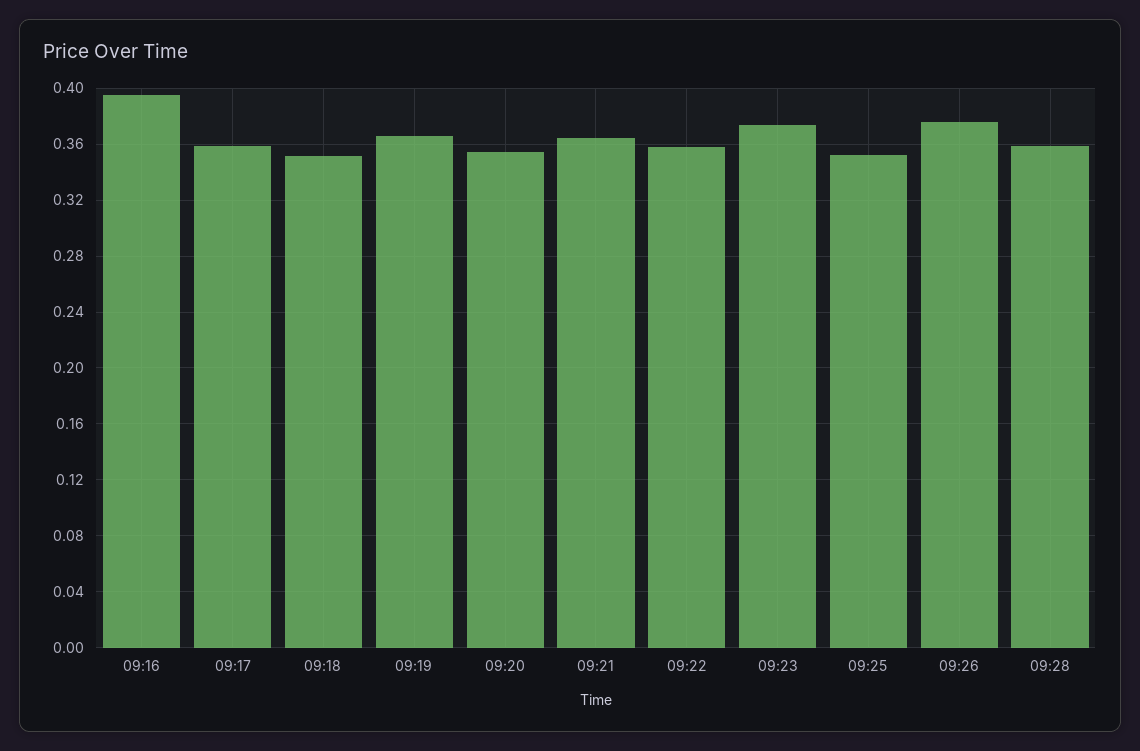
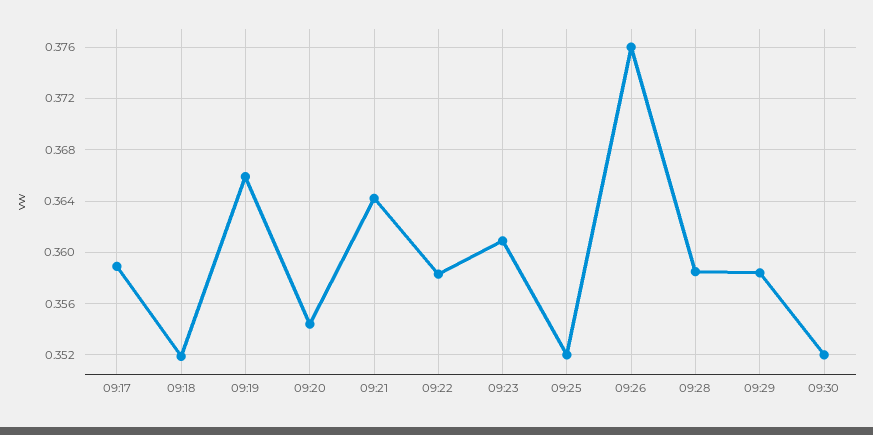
09:16: 0.395 -> none
09:23: 0.375 -> 0.361
09:29: none -> 0.3585
09:30: none -> 0.352

